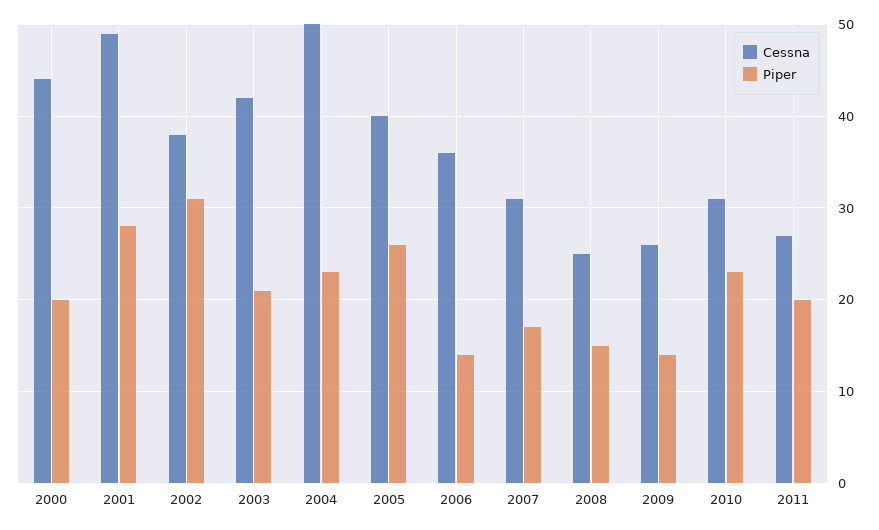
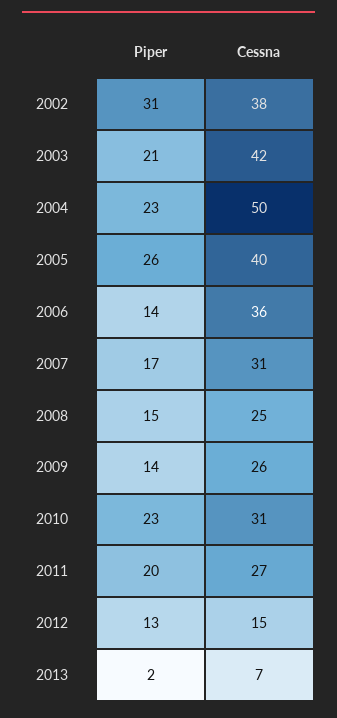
Cessna, 2000: 44 -> none
Piper, 2000: 20 -> none
Cessna, 2001: 49 -> none
Piper, 2001: 28 -> none
Piper, 2012: none -> 13
Cessna, 2012: none -> 15
Piper, 2013: none -> 2
Cessna, 2013: none -> 7

